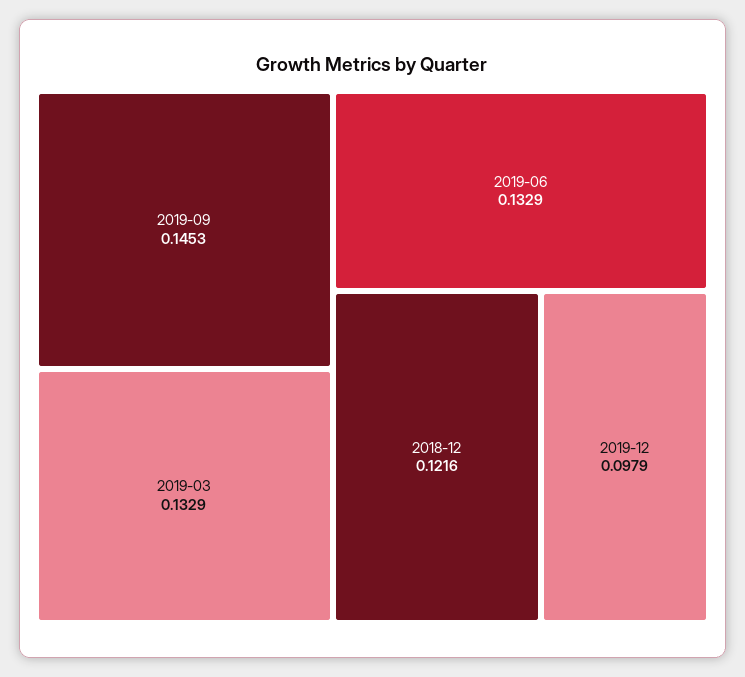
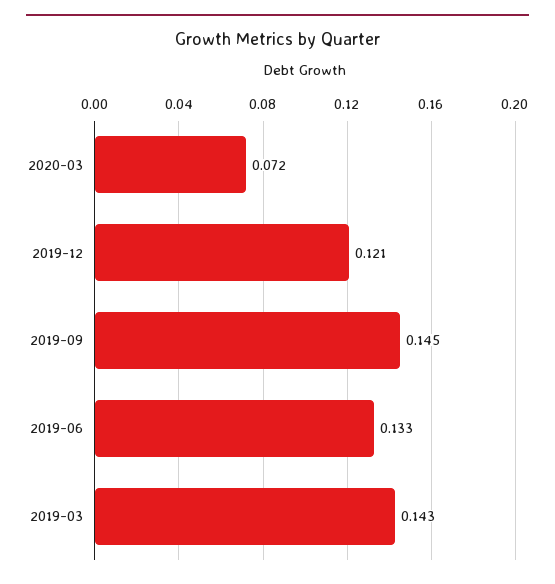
2019-03: 0.1329 -> 0.143
2018-12: 0.1216 -> none
2019-12: 0.0979 -> 0.121
2020-03: none -> 0.072

